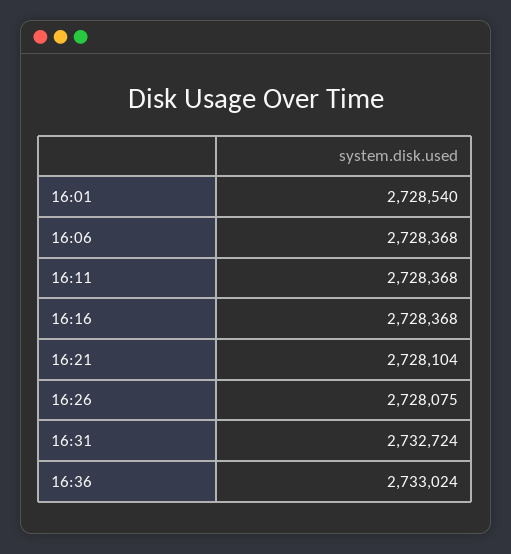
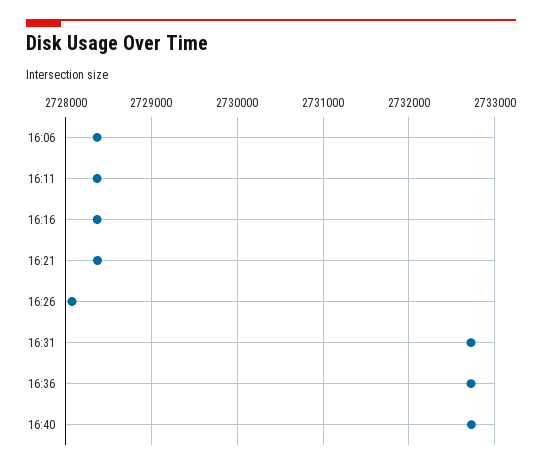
16:01: 2728540 -> none
16:21: 2728104 -> 2728400
16:36: 2733024 -> 2732700
16:40: none -> 2732700

